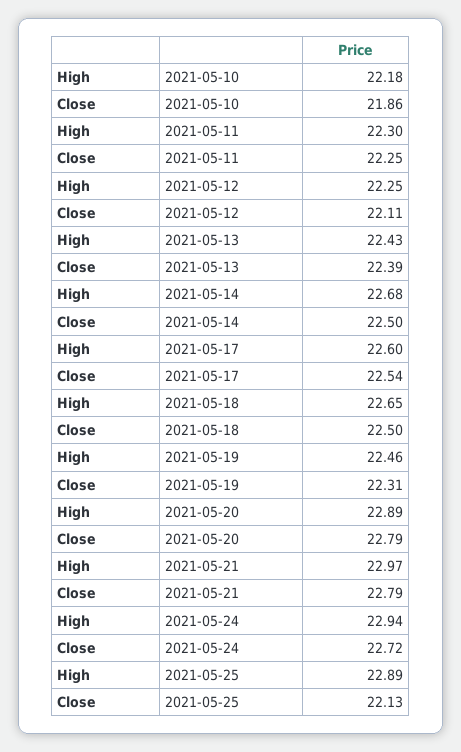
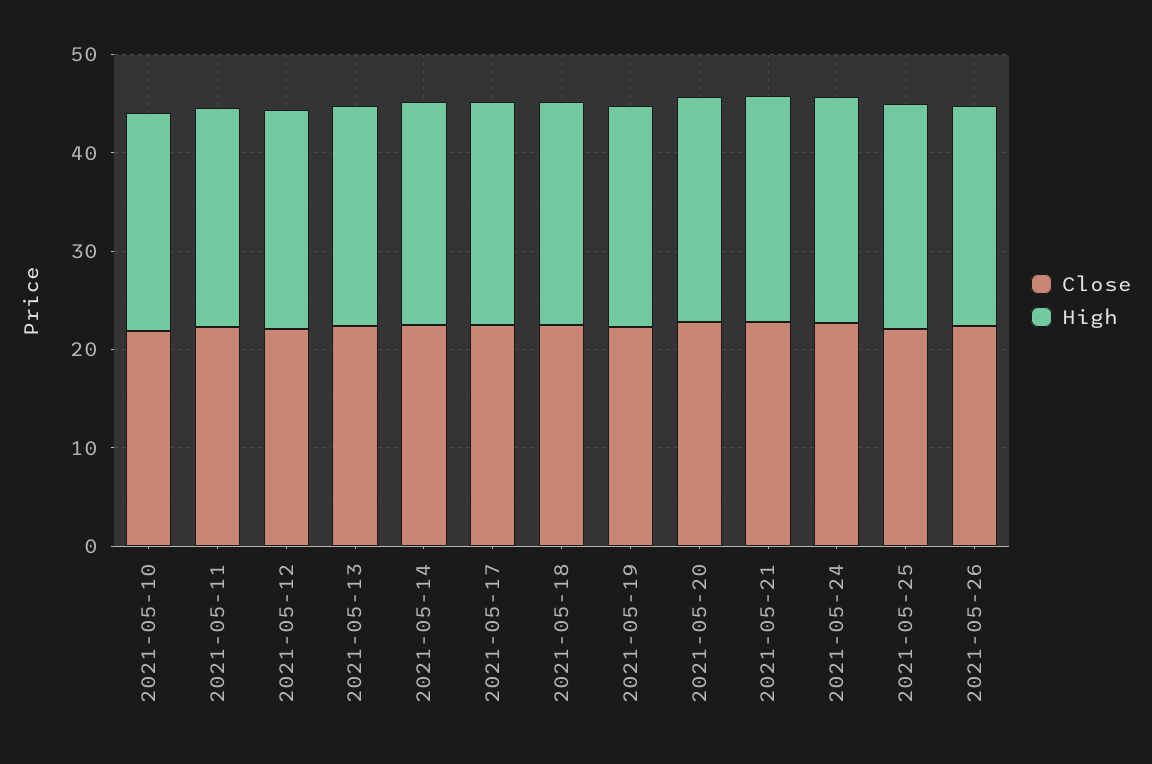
Close, 2021-05-26: none -> 22
High, 2021-05-26: none -> 22

